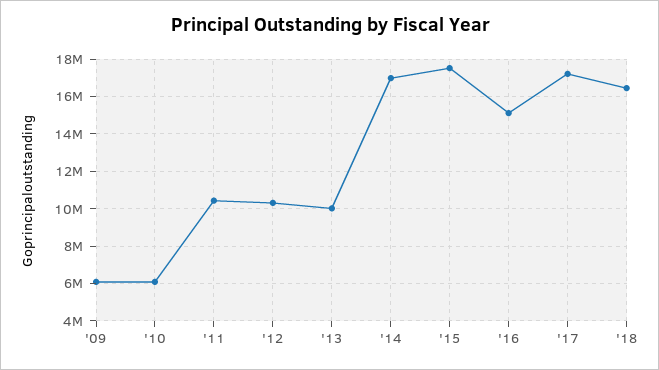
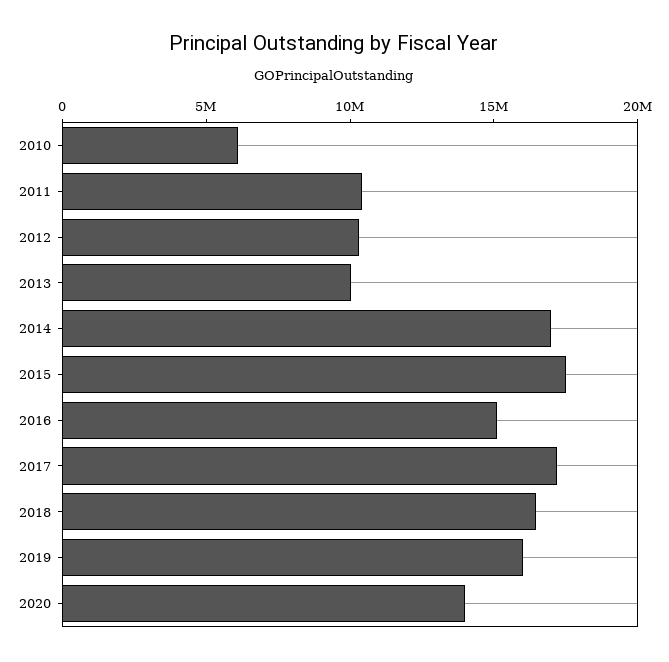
'09: 6000000 -> none
2019: none -> 16000000
2020: none -> 14000000

